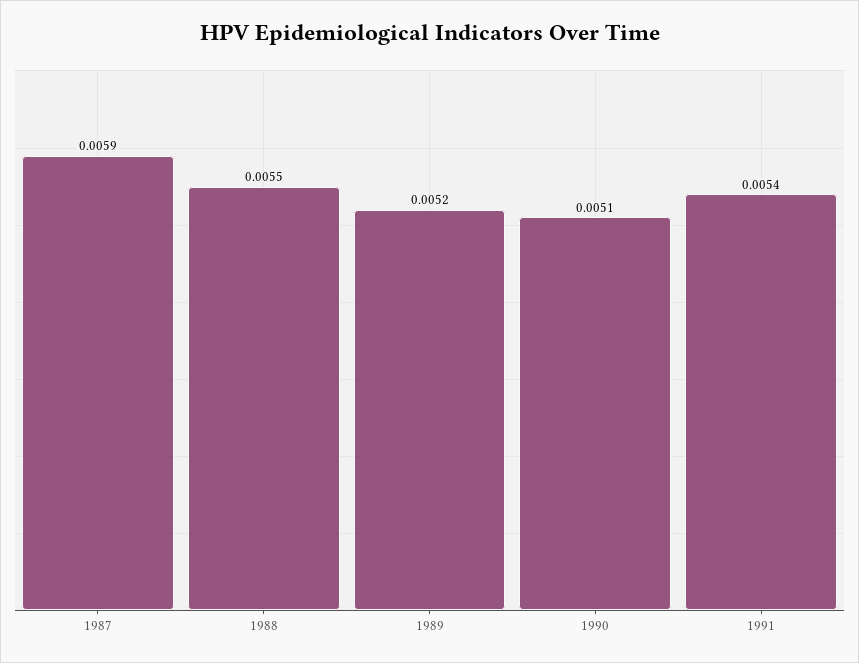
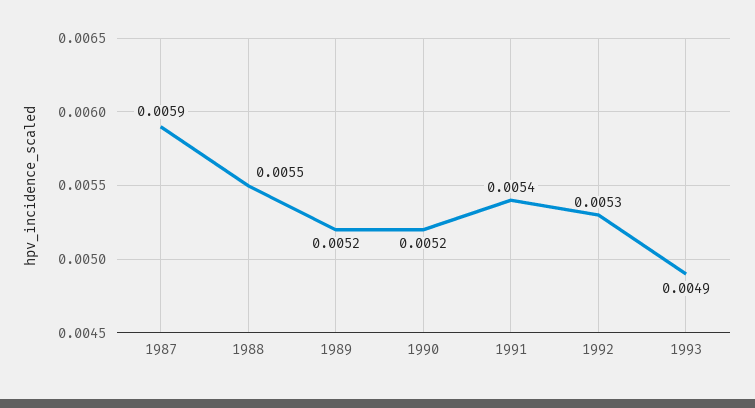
1990: 0.0051 -> 0.0052
1992: none -> 0.0053
1993: none -> 0.0049

